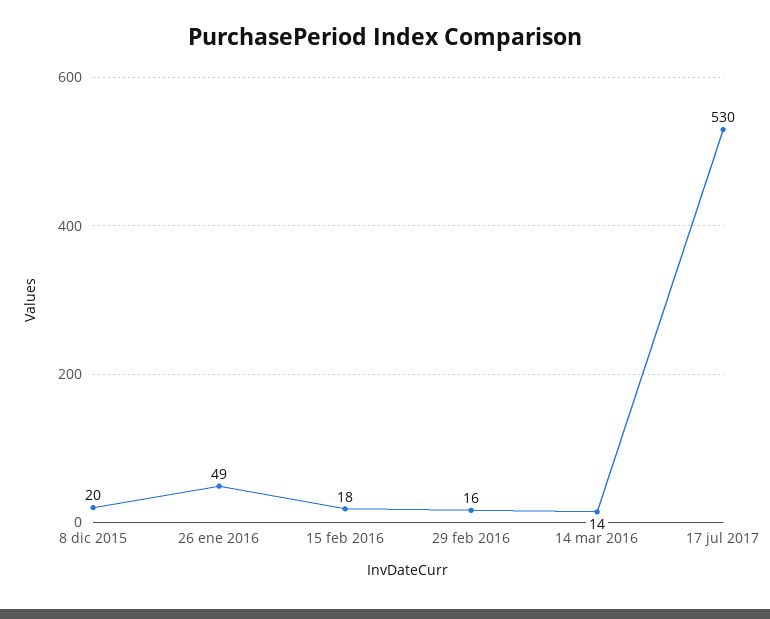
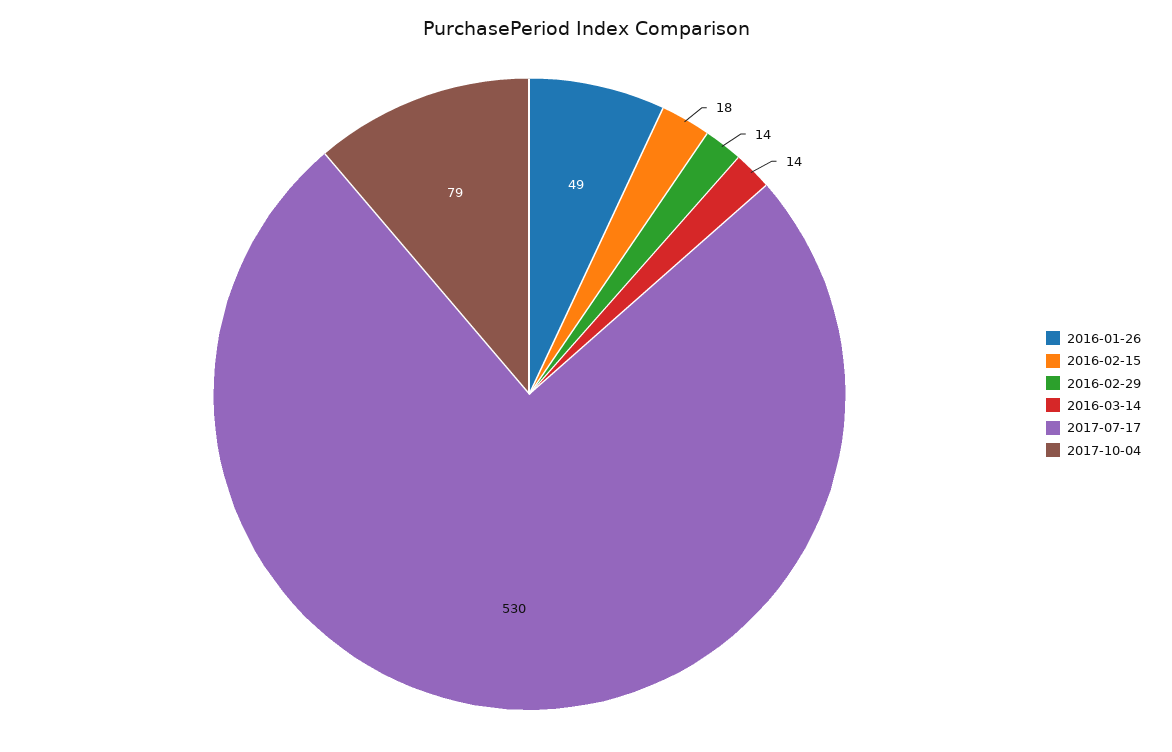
8 dic 2015: 20 -> none
29 feb 2016: 16 -> 14
2017-10-04: none -> 79

